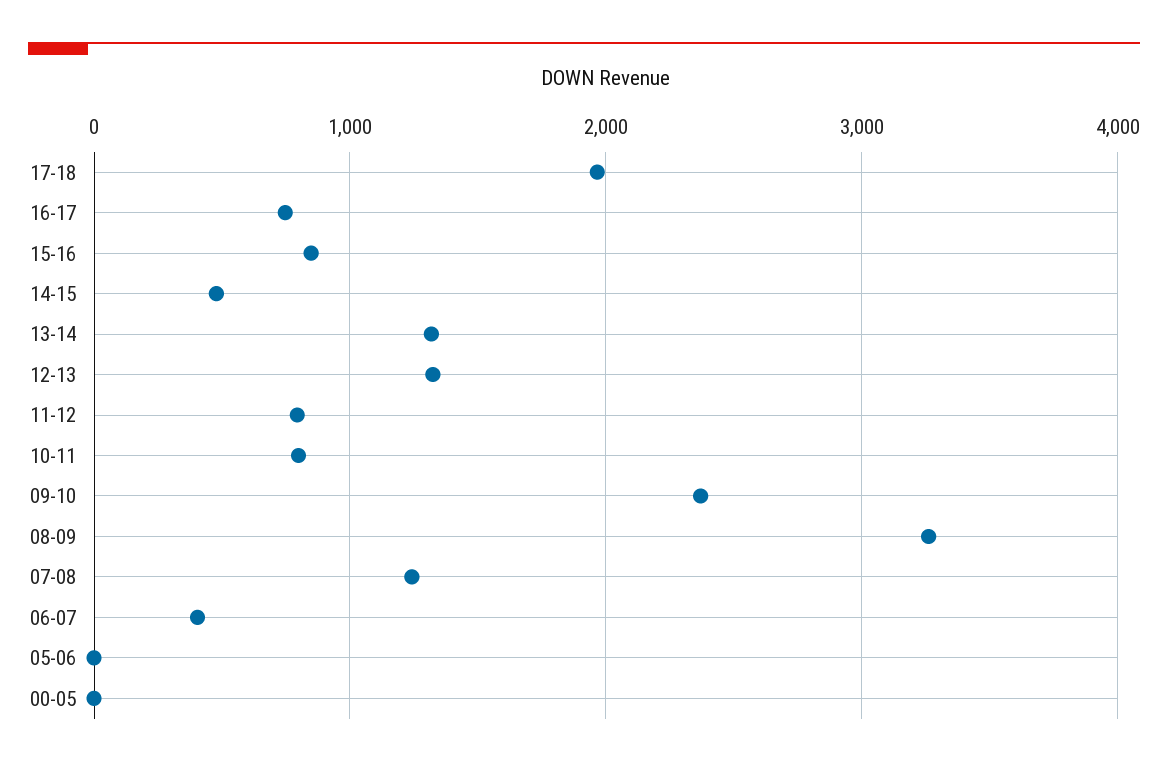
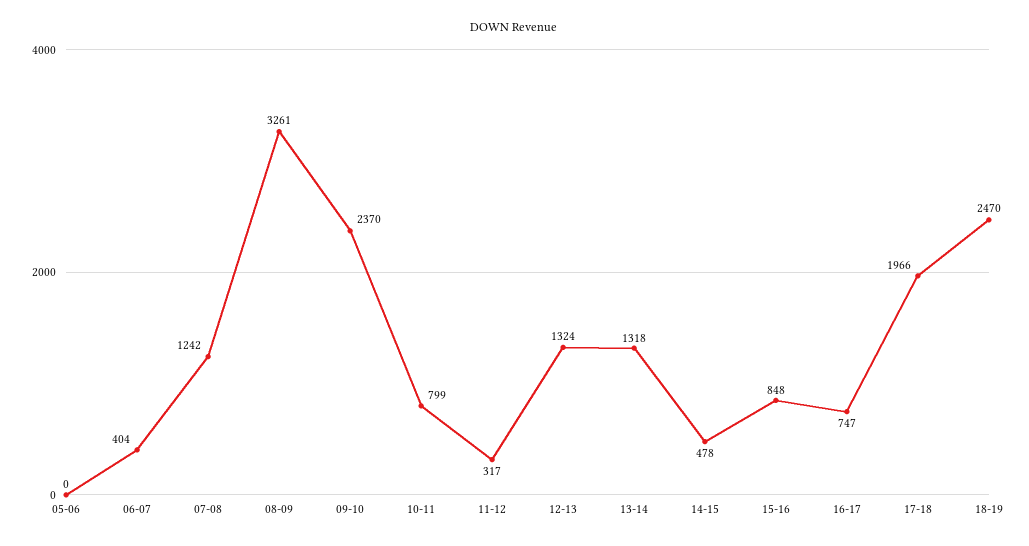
11-12: 800 -> 317
00-05: 0 -> none
18-19: none -> 2470

